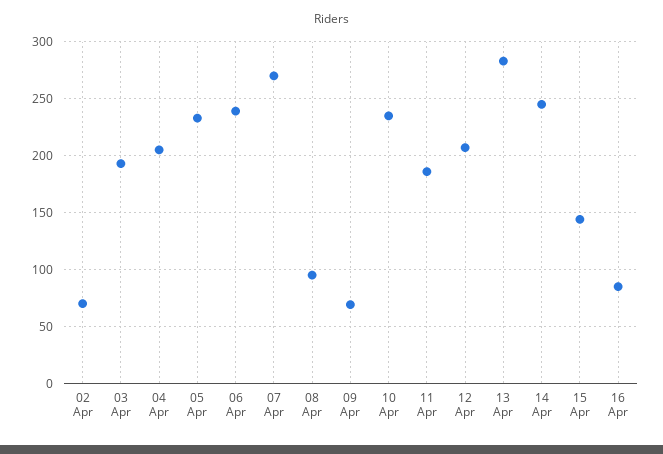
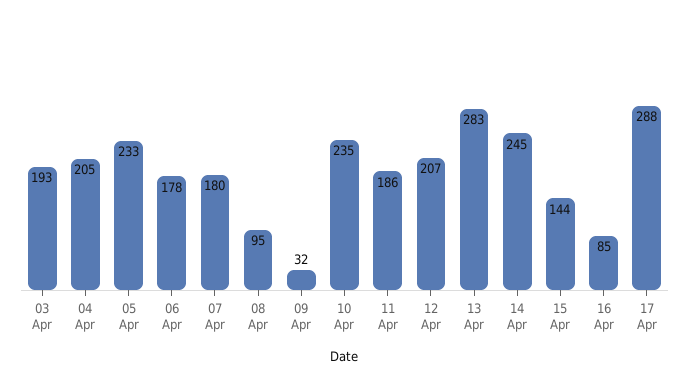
02 Apr: 70 -> none
06 Apr: 240 -> 178
07 Apr: 270 -> 180
09 Apr: 70 -> 32
17 Apr: none -> 288

